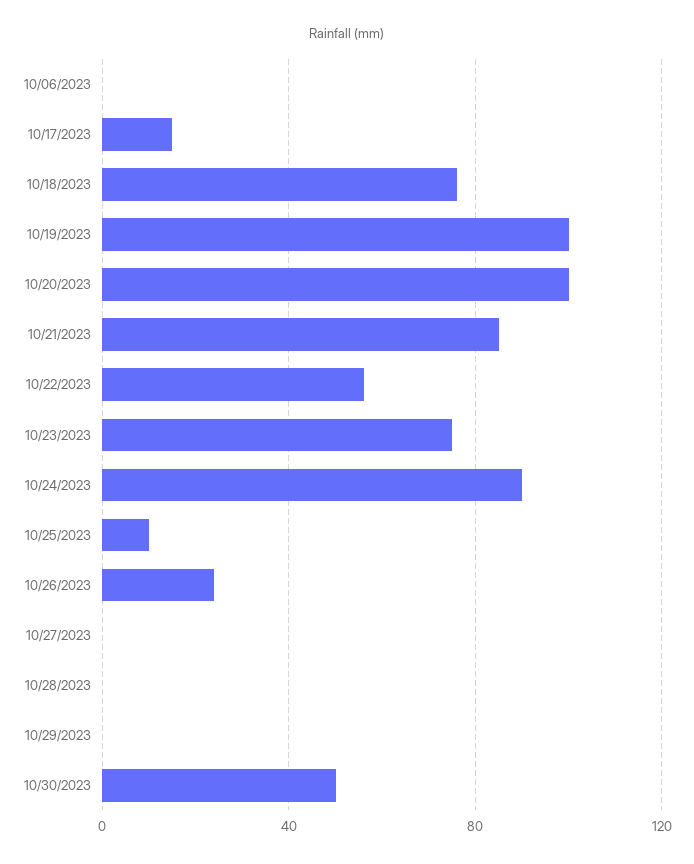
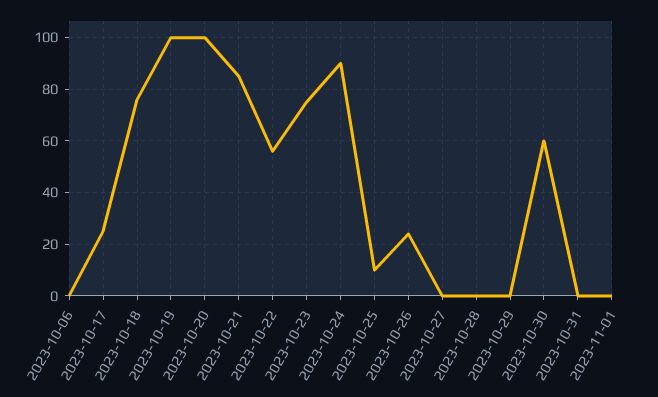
10/17/2023: 15 -> 25
10/30/2023: 50 -> 60
2023-10-31: none -> 0
2023-11-01: none -> 0

